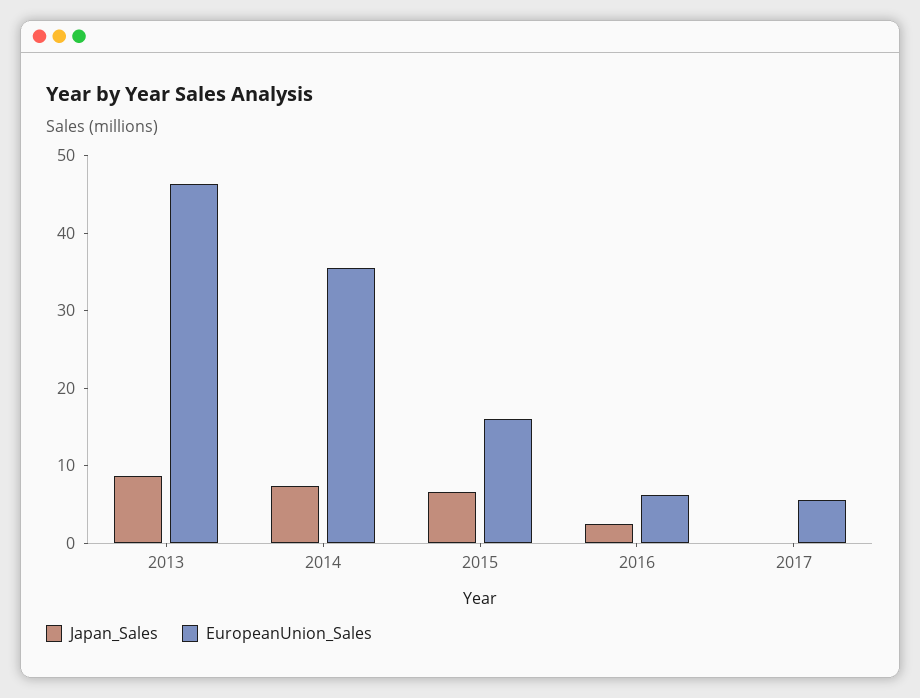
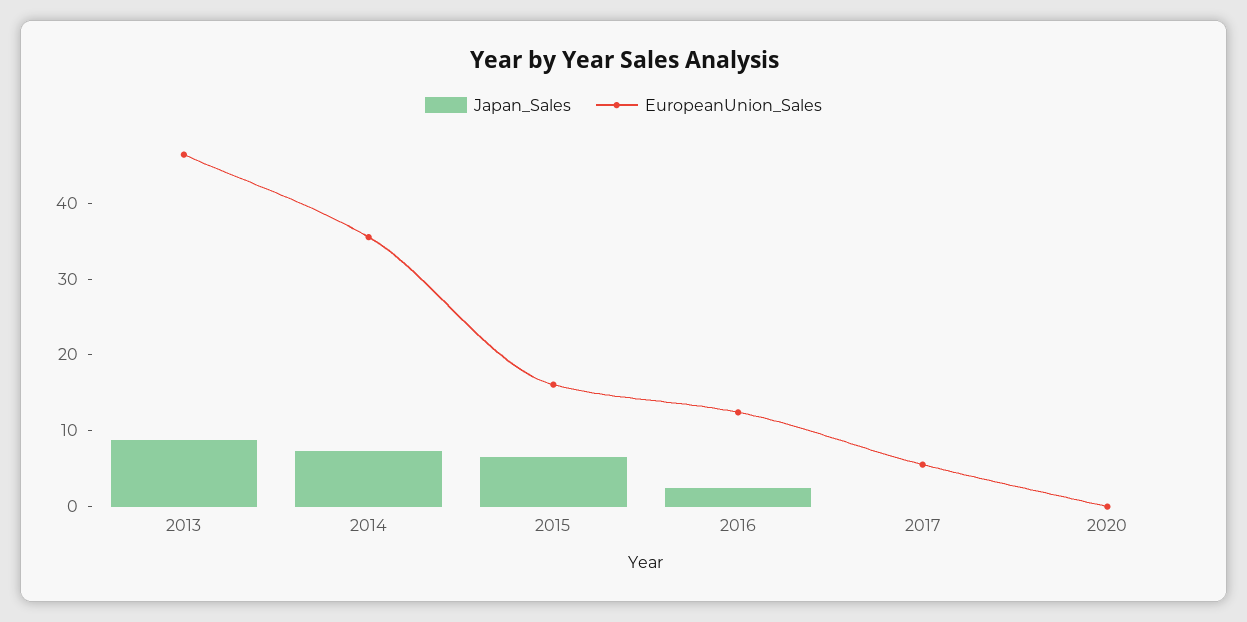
EuropeanUnion_Sales, 2016: 6 -> 12
Japan_Sales, 2020: none -> 0
EuropeanUnion_Sales, 2020: none -> 0

